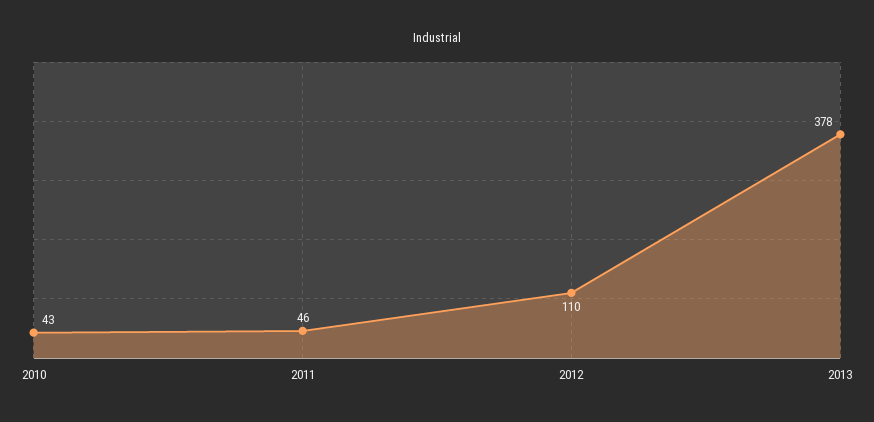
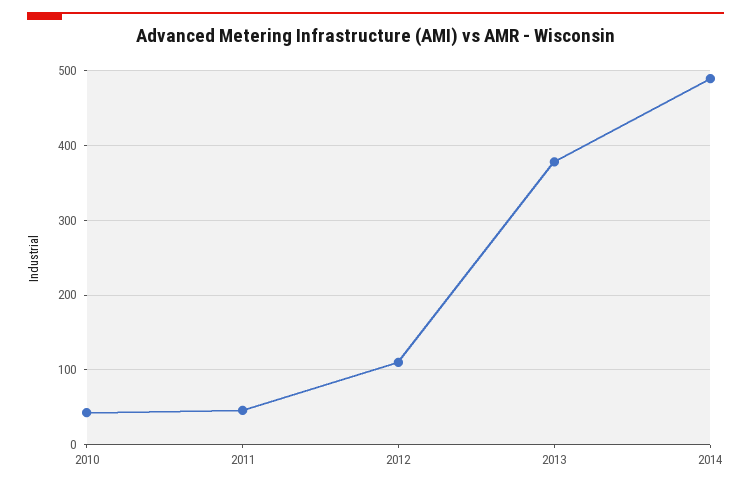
2014: none -> 490

